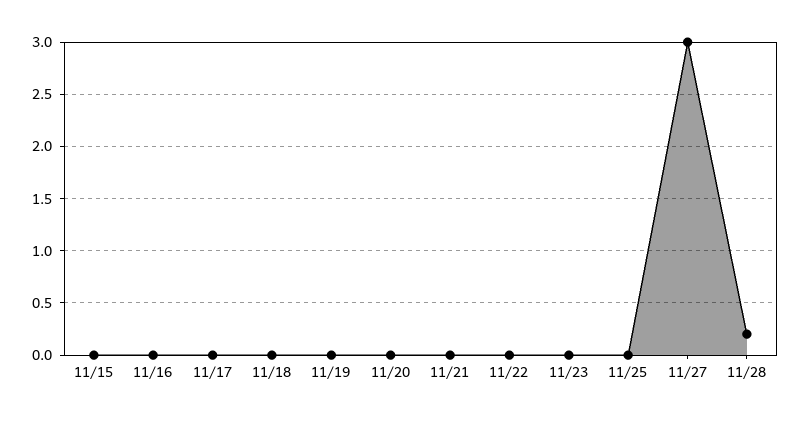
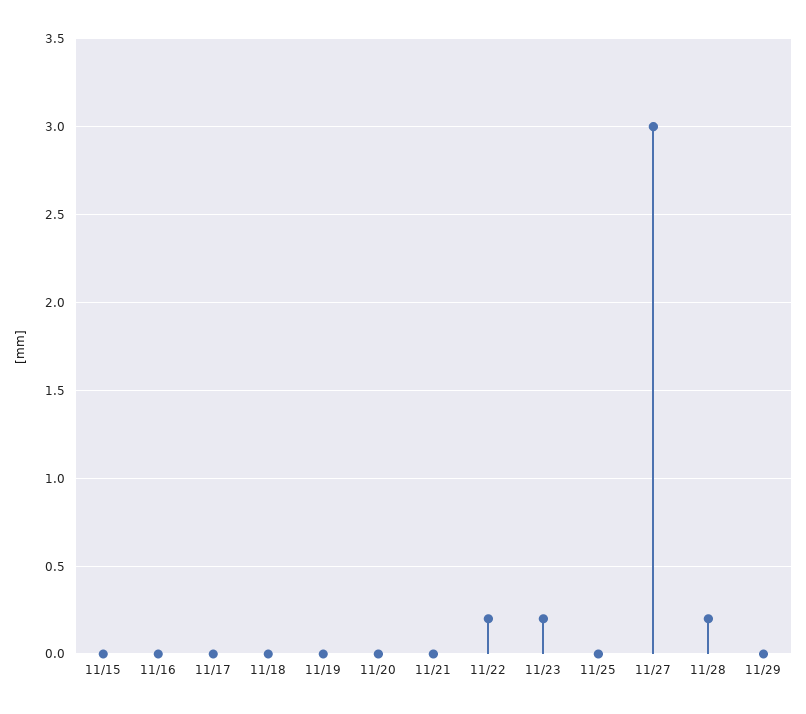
11/22: 0 -> 0.2
11/23: 0 -> 0.2
11/29: none -> 0

